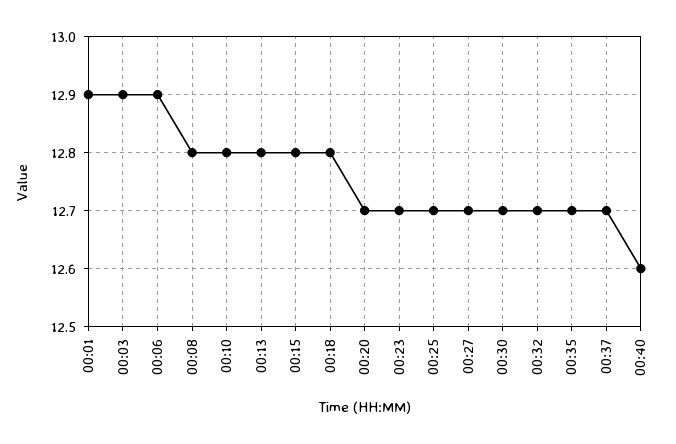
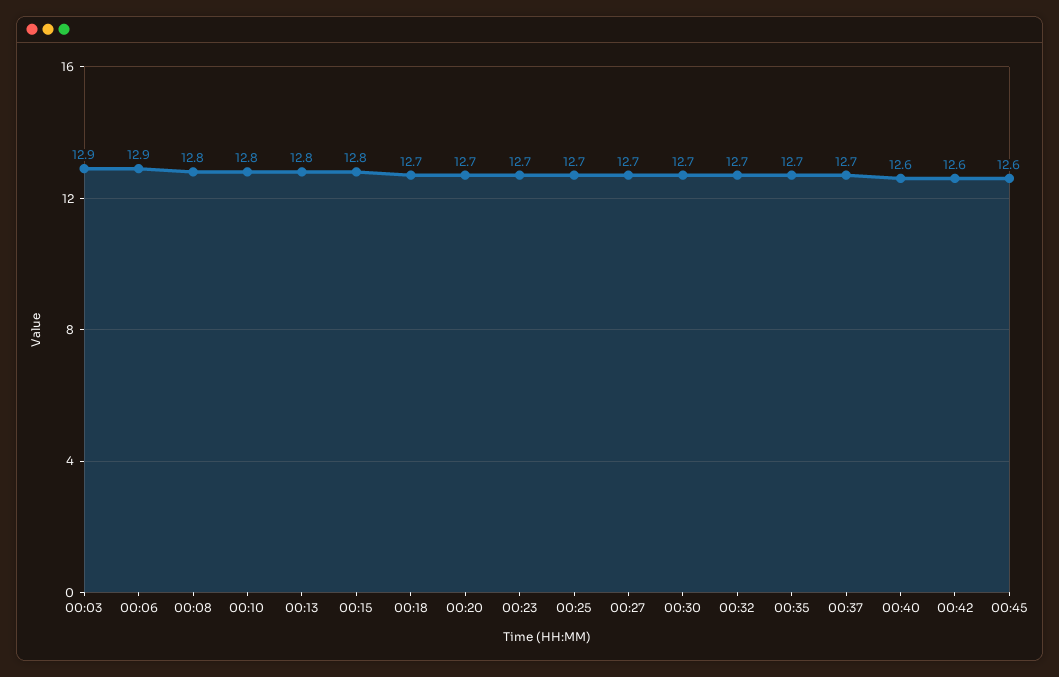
00:01: 12.9 -> none
00:18: 12.8 -> 12.7
00:42: none -> 12.6
00:45: none -> 12.6

